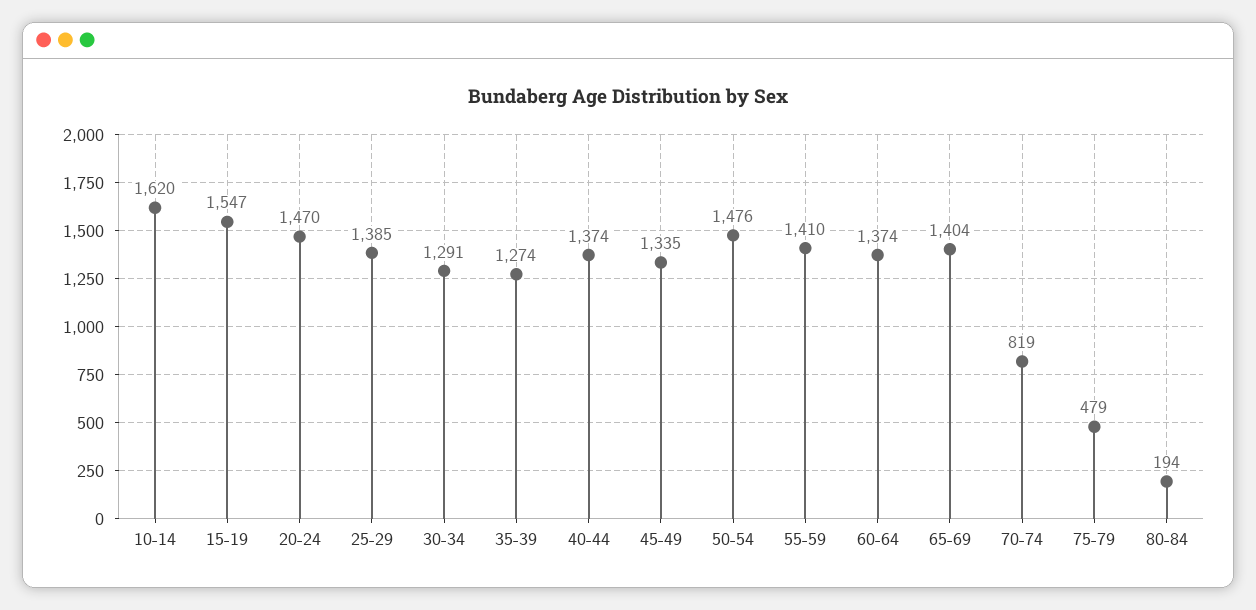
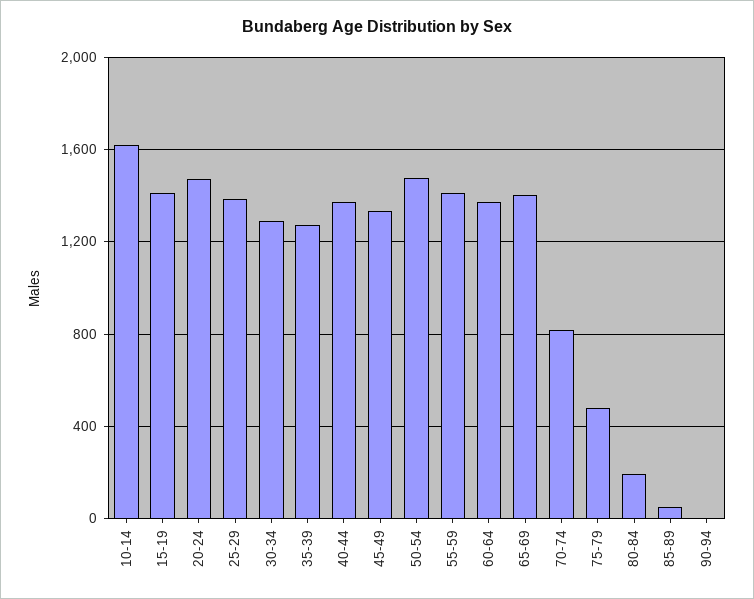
15-19: 1547 -> 1400
85-89: none -> 50
90-94: none -> 0

